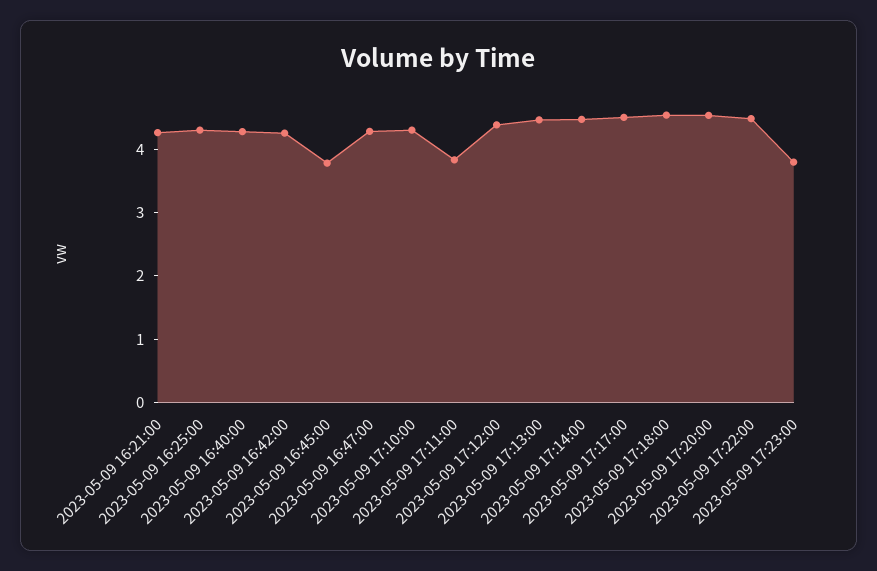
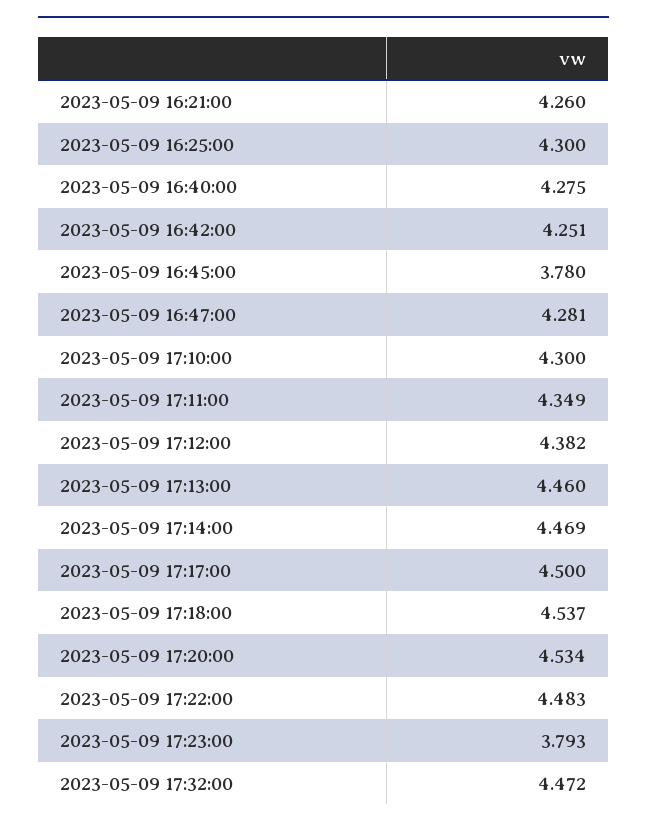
2023-05-09 17:11:00: 3.8 -> 4.349
2023-05-09 17:32:00: none -> 4.472

